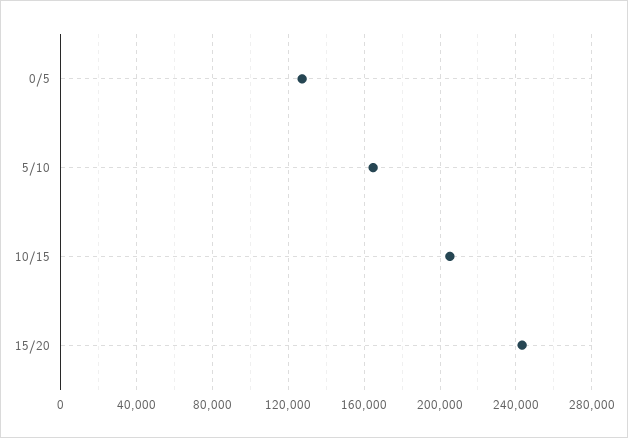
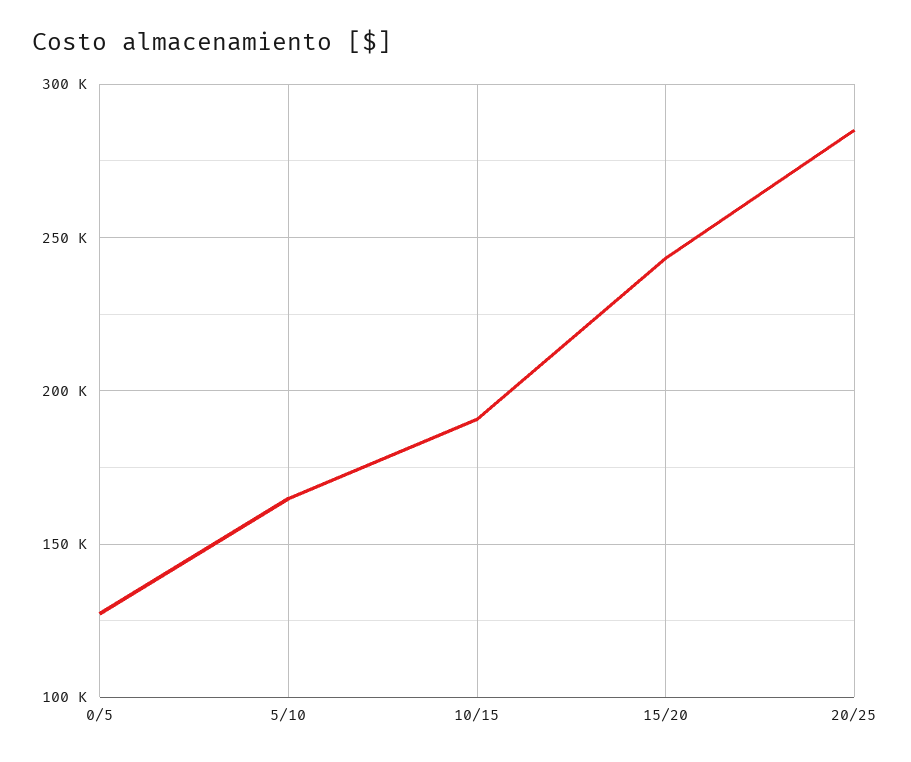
10/15: 205000 -> 190000
20/25: none -> 285000

